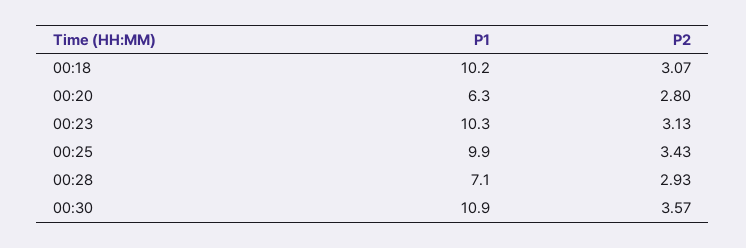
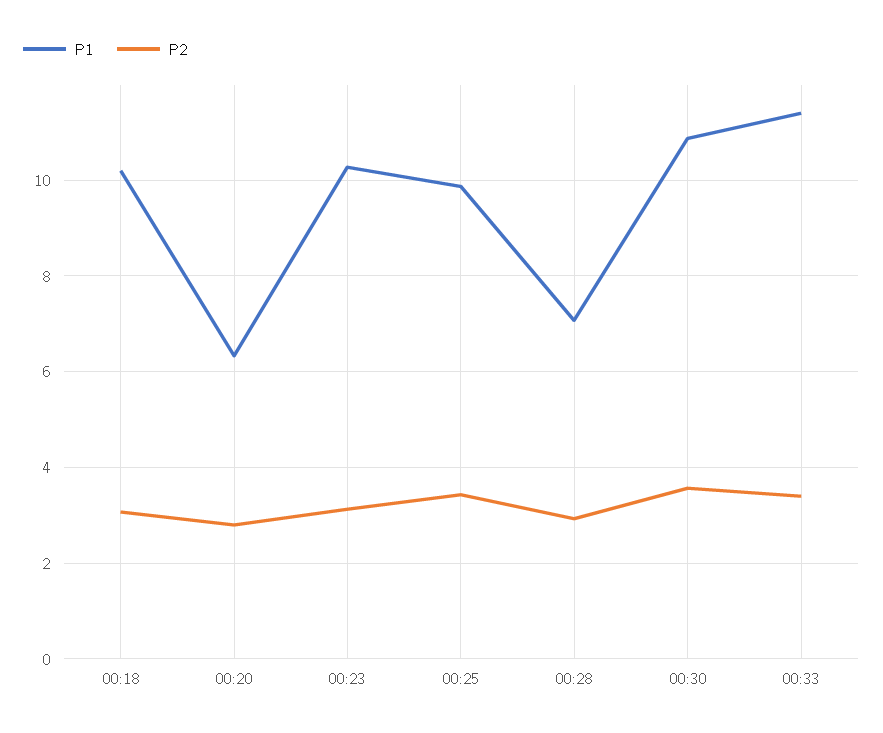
P1, 00:33: none -> 11.4
P2, 00:33: none -> 3.4

